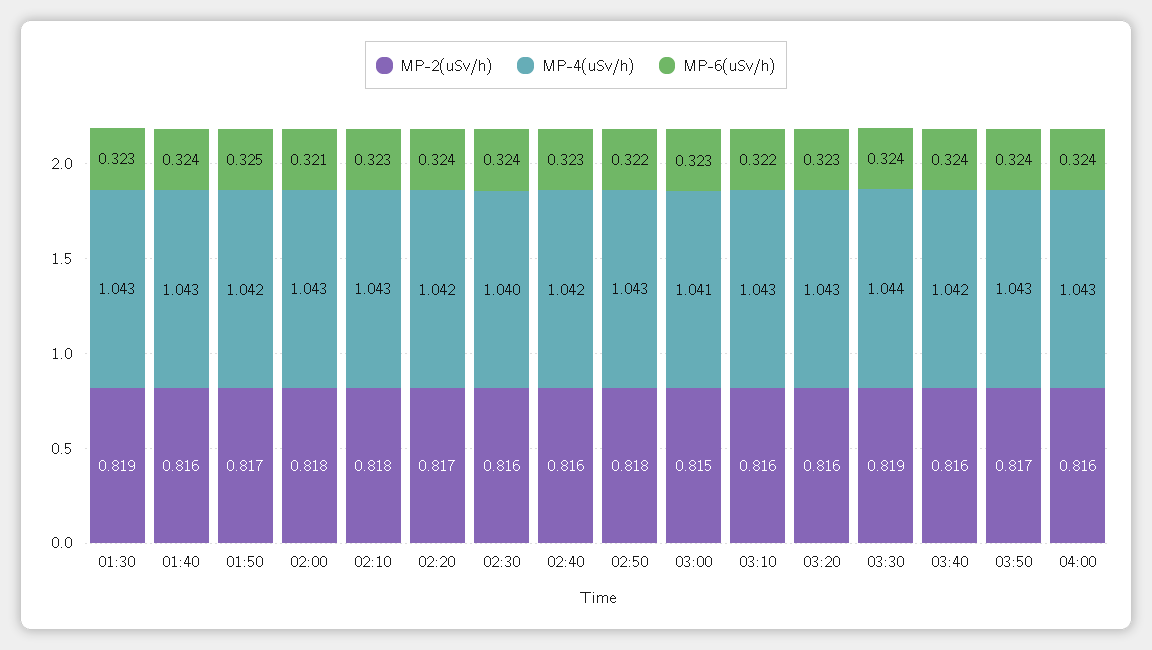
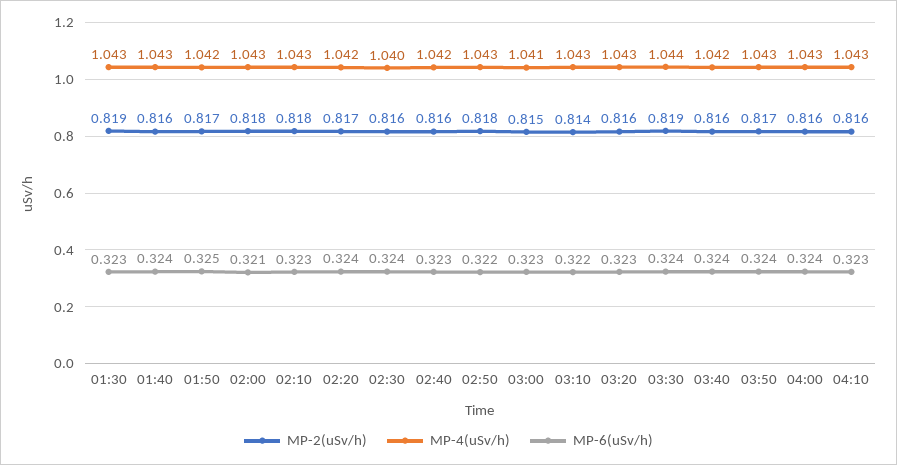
MP-2(uSv/h), 03:10: 0.816 -> 0.814
MP-2(uSv/h), 04:10: none -> 0.816
MP-4(uSv/h), 04:10: none -> 1.043
MP-6(uSv/h), 04:10: none -> 0.323

